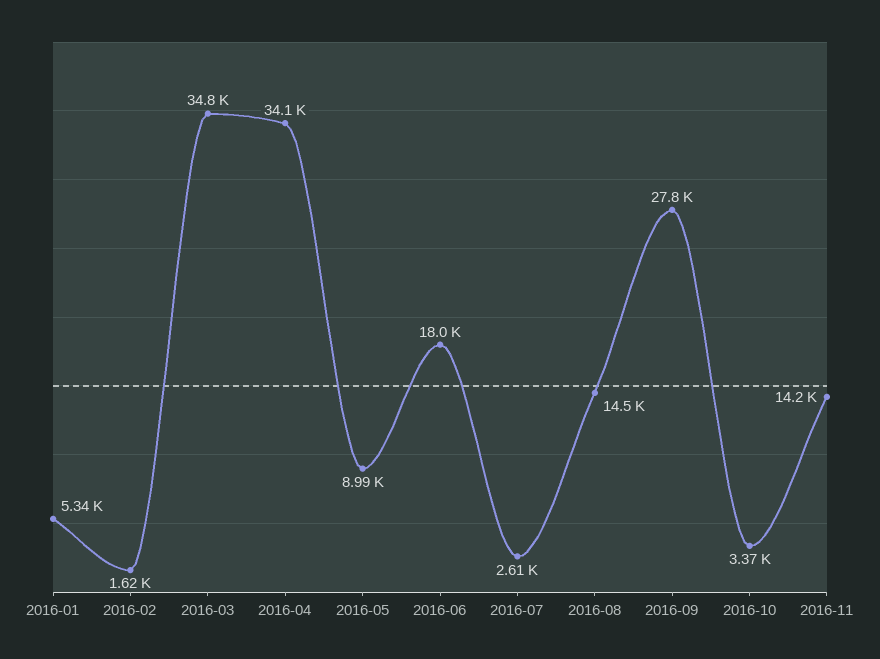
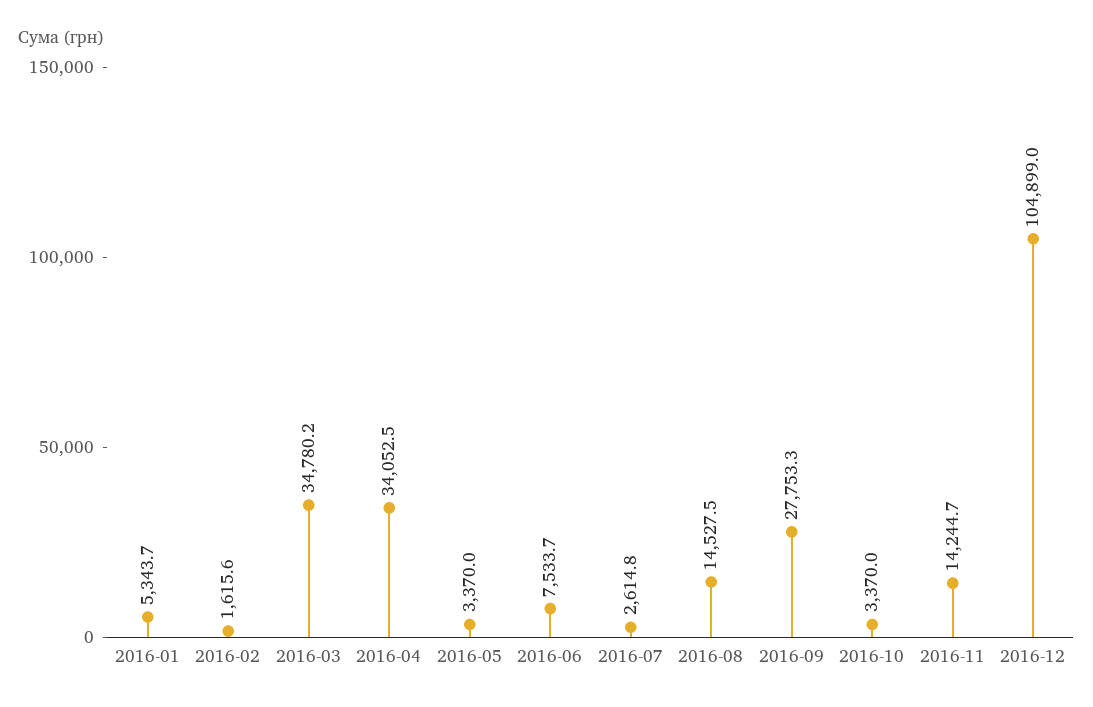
2016-05: 8990 -> 3370
2016-06: 18000 -> 7533.7
2016-12: none -> 104899

